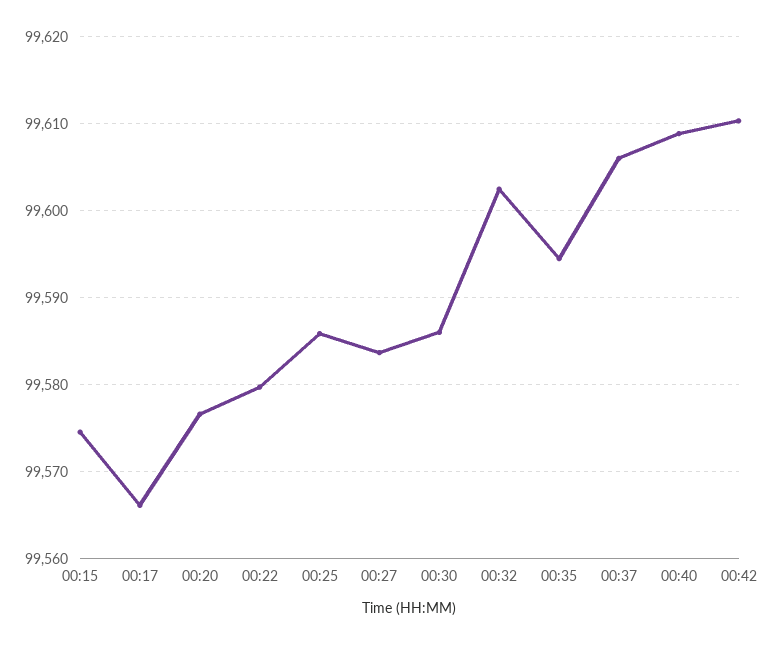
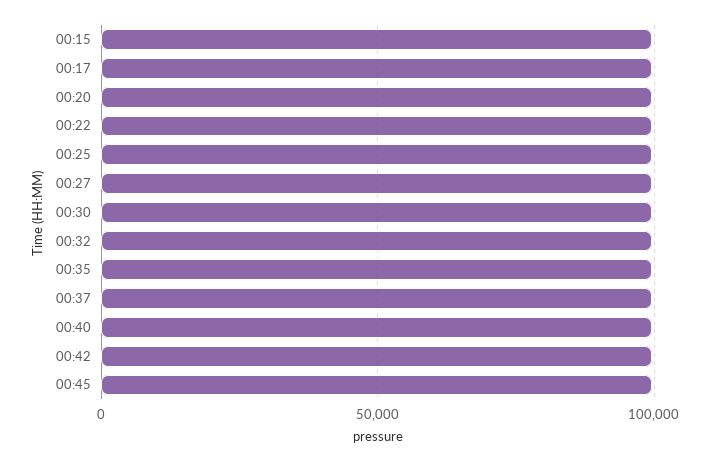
00:45: none -> 100000

